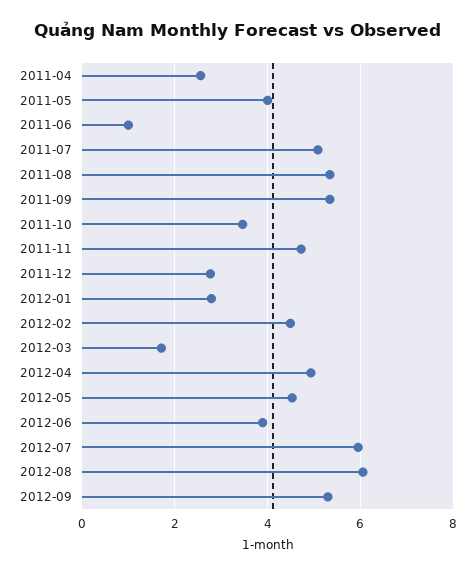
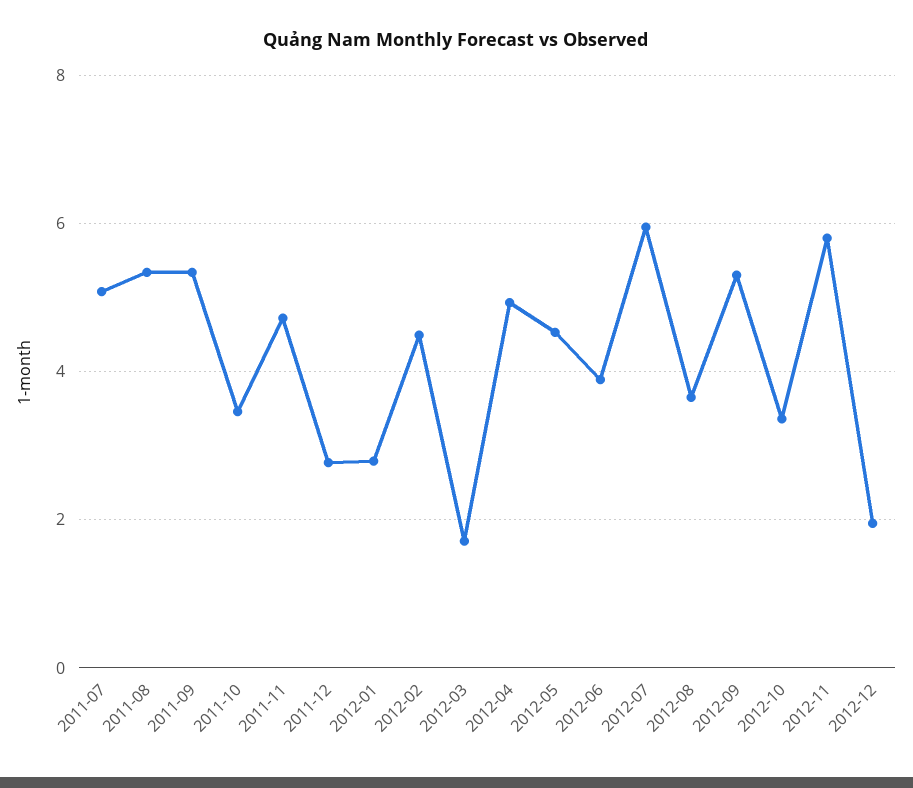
2011-04: 2.6 -> none
2011-05: 4 -> none
2011-06: 1 -> none
2012-08: 6 -> 3.6
2012-10: none -> 3.4
2012-11: none -> 5.8
2012-12: none -> 2

